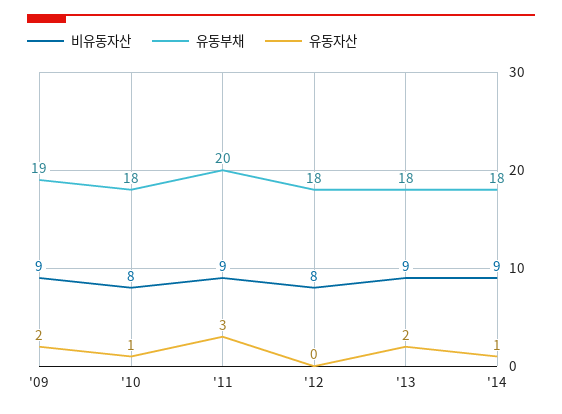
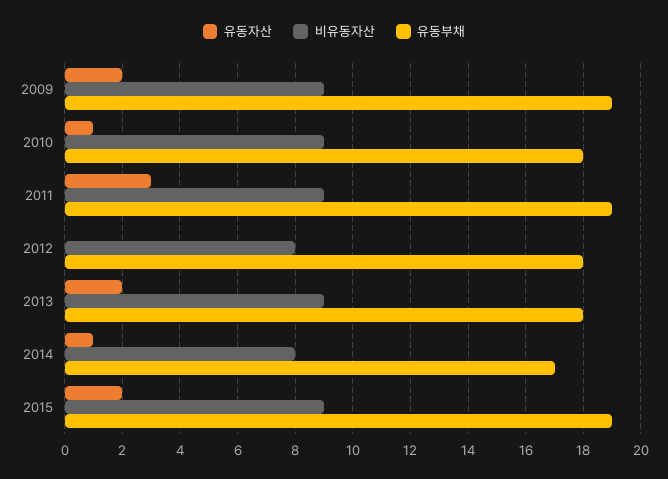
비유동자산, '10: 8 -> 9
유동부채, '11: 20 -> 19
비유동자산, '14: 9 -> 8
유동부채, '14: 18 -> 17
유동자산, 2015: none -> 2
비유동자산, 2015: none -> 9
유동부채, 2015: none -> 19

